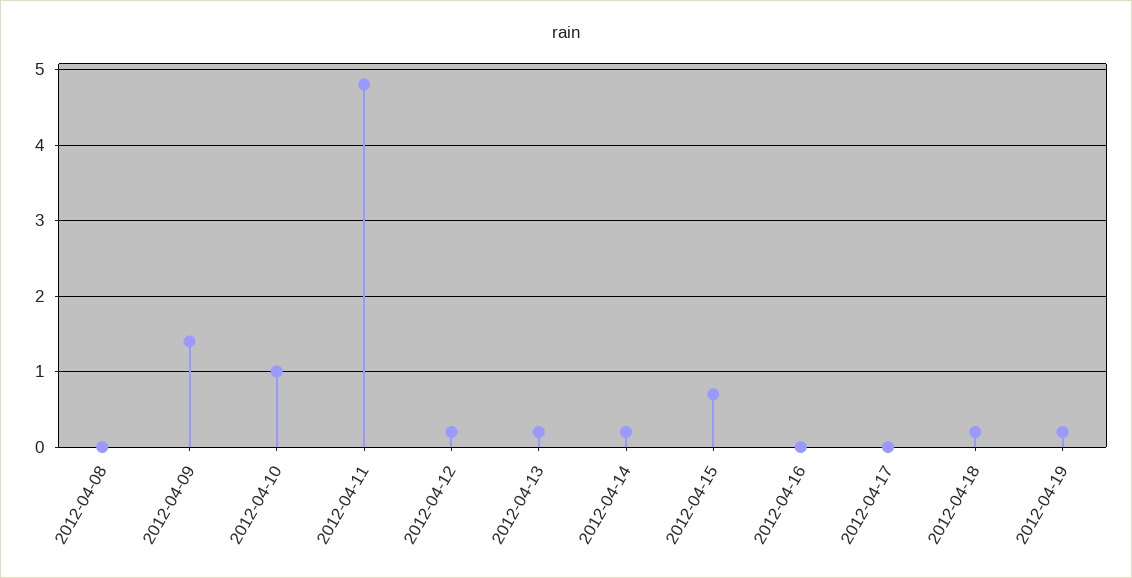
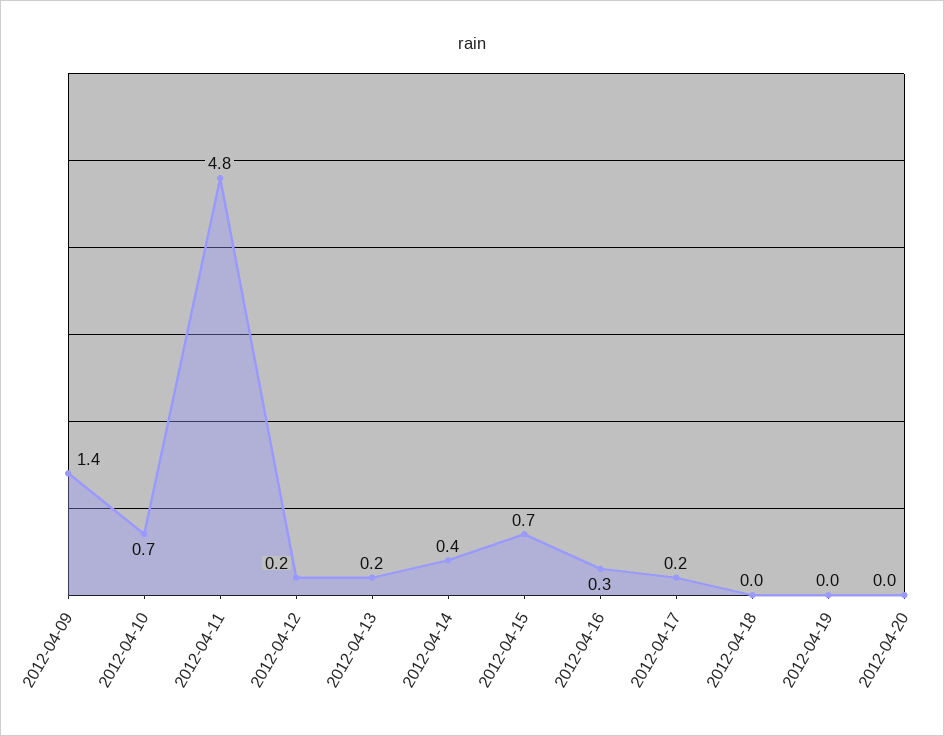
2012-04-08: 0 -> none
2012-04-10: 1 -> 0.7
2012-04-14: 0.2 -> 0.4
2012-04-16: 0 -> 0.3
2012-04-17: 0 -> 0.2
2012-04-18: 0.2 -> 0
2012-04-19: 0.2 -> 0
2012-04-20: none -> 0

